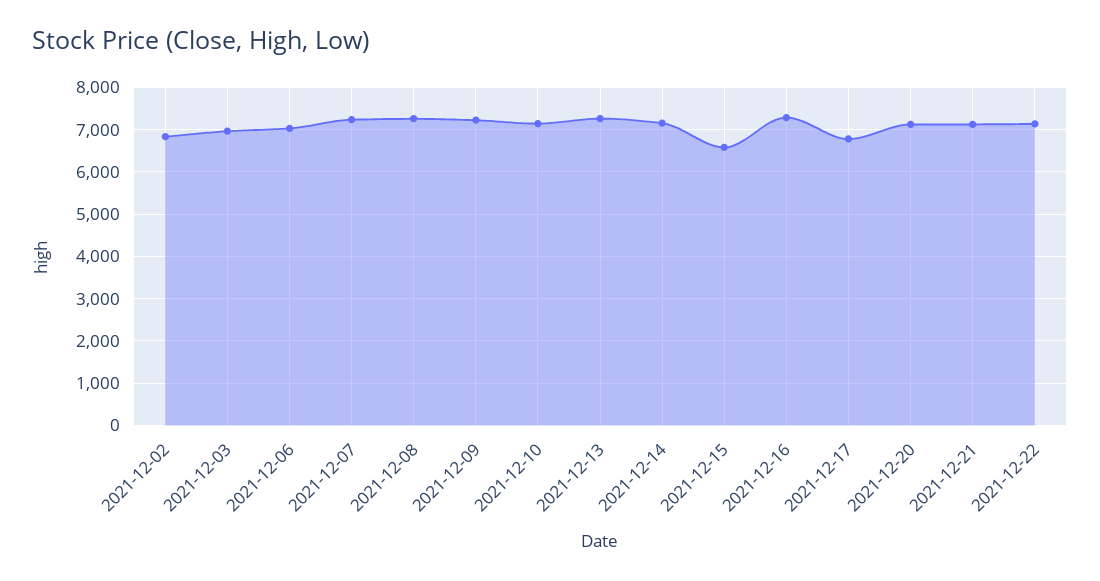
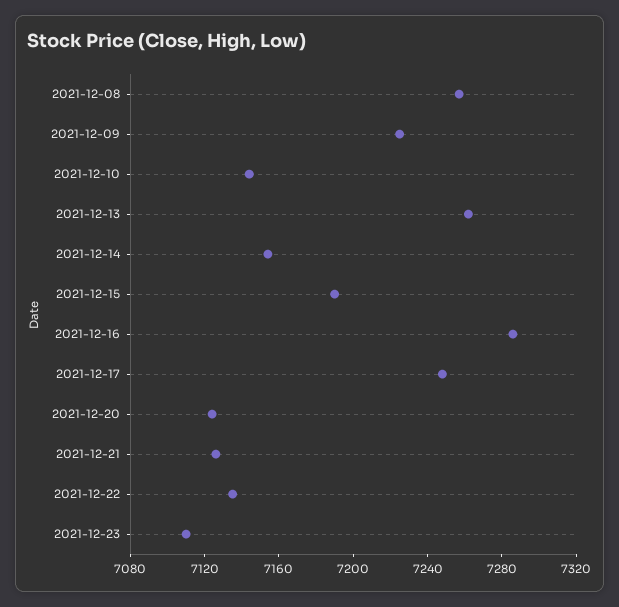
2021-12-02: 6800 -> none
2021-12-03: 7000 -> none
2021-12-06: 7000 -> none
2021-12-07: 7200 -> none
2021-12-15: 6600 -> 7190
2021-12-17: 6800 -> 7250
2021-12-23: none -> 7110

